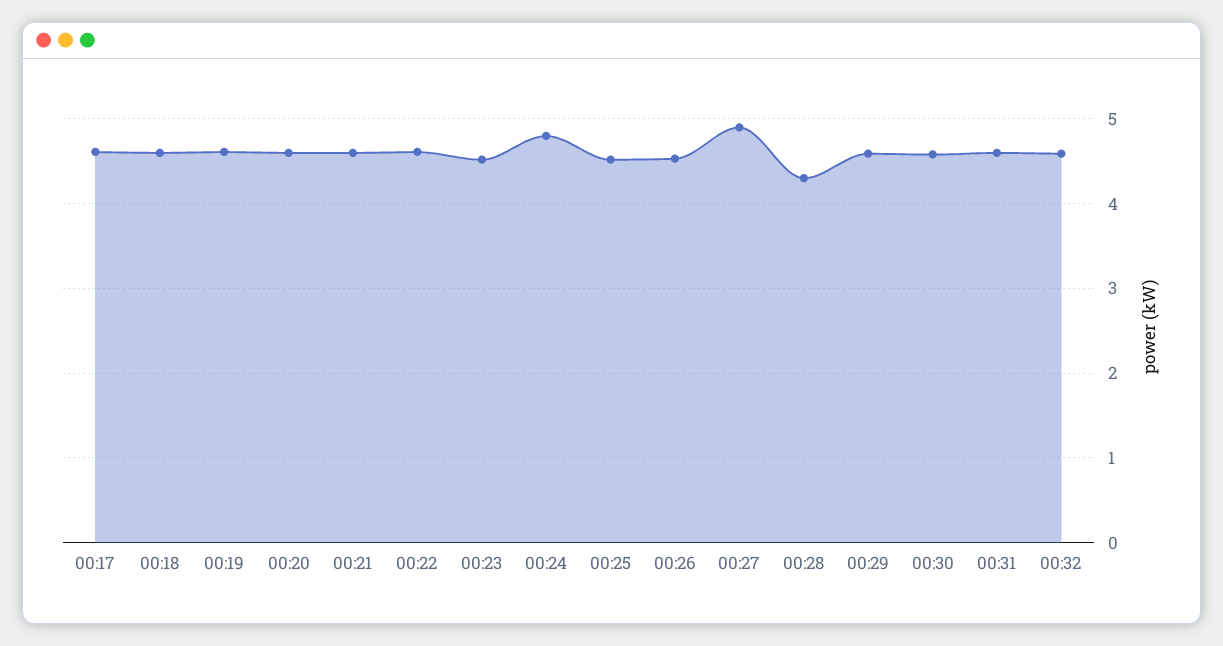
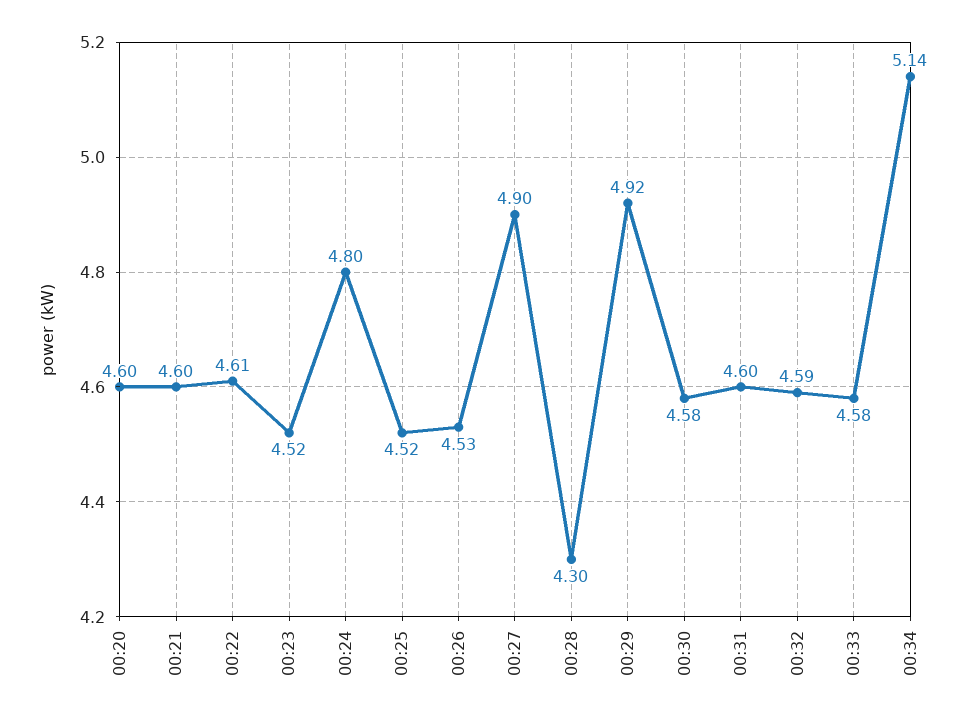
00:17: 4.6 -> none
00:18: 4.6 -> none
00:19: 4.6 -> none
00:29: 4.6 -> 4.92
00:33: none -> 4.58
00:34: none -> 5.14

